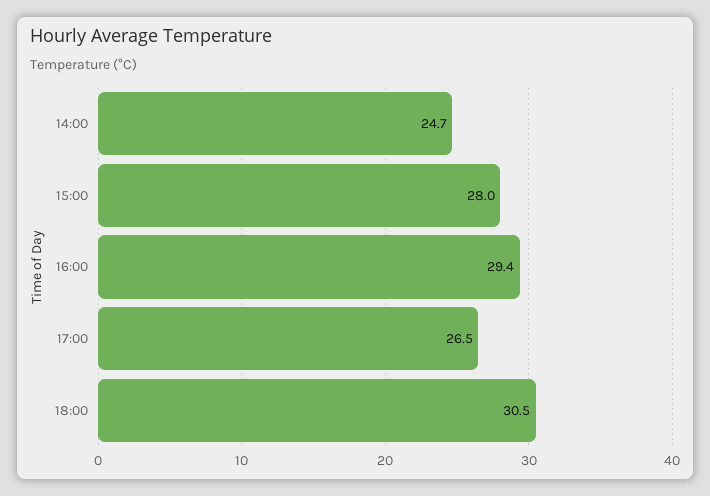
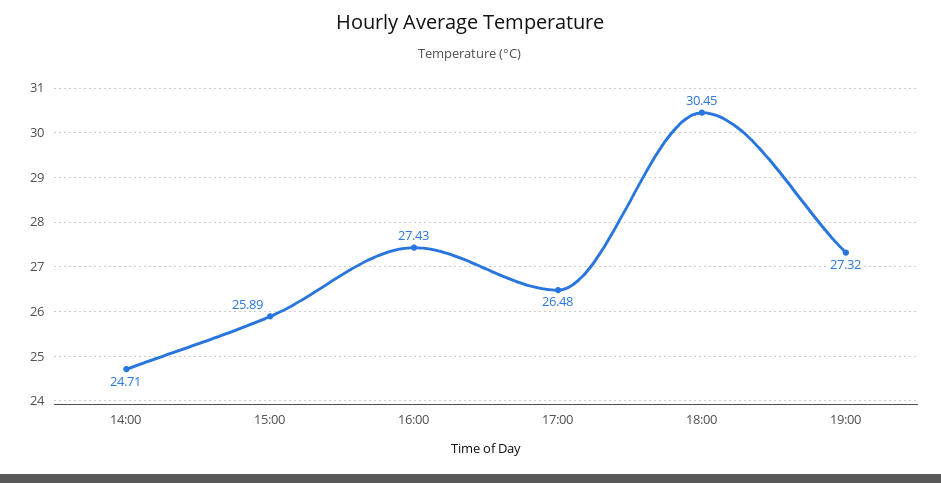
15:00: 28 -> 25.89
16:00: 29.4 -> 27.43
19:00: none -> 27.32

